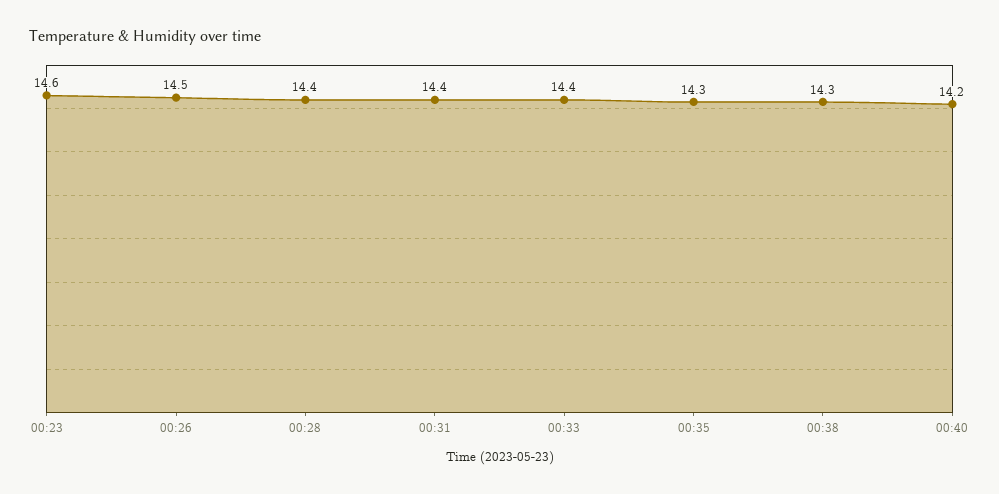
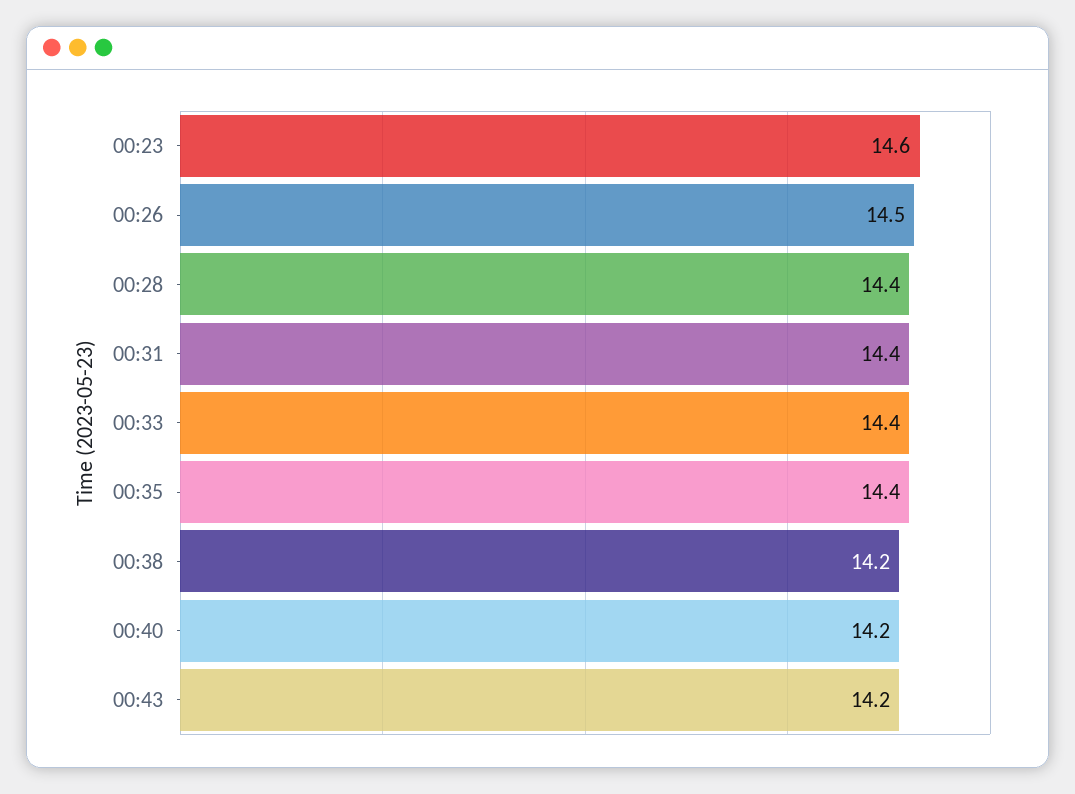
00:35: 14.3 -> 14.4
00:38: 14.3 -> 14.2
00:43: none -> 14.2

